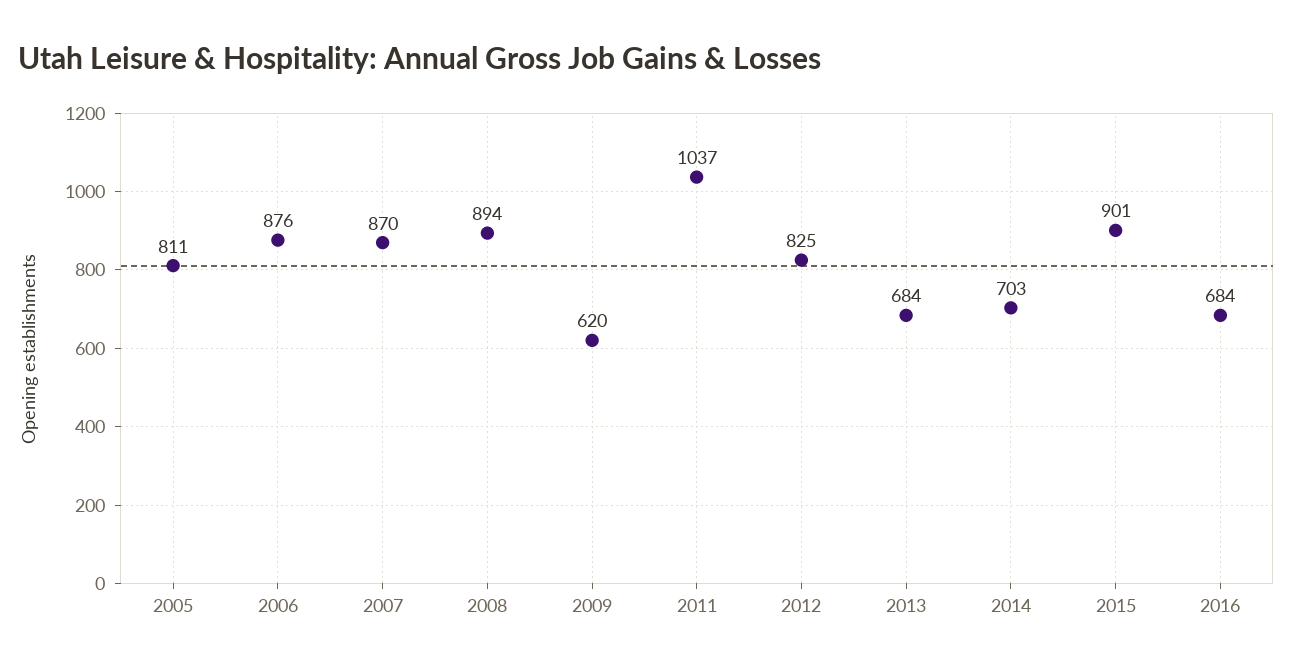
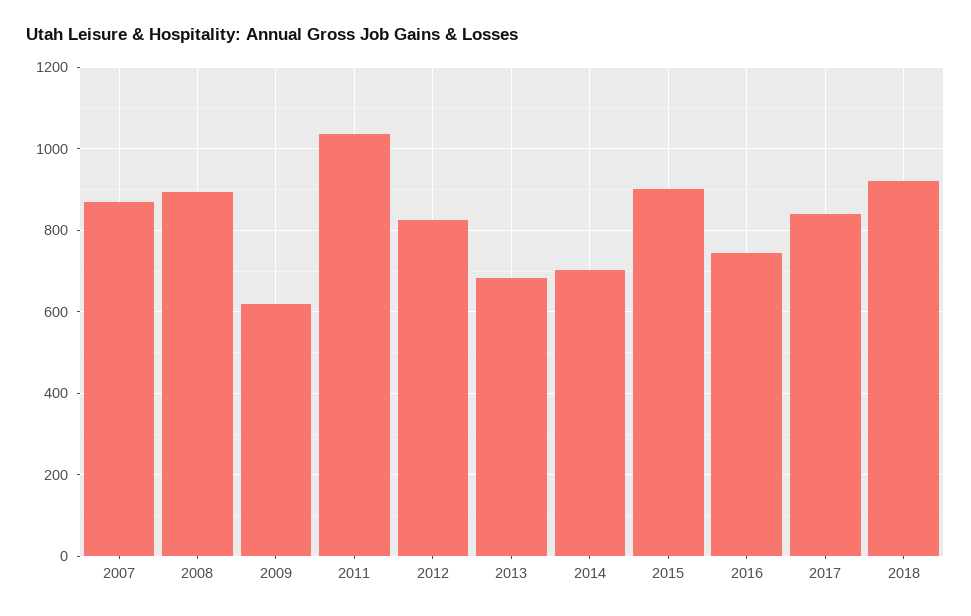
2005: 811 -> none
2006: 876 -> none
2016: 684 -> 740
2017: none -> 840
2018: none -> 920

